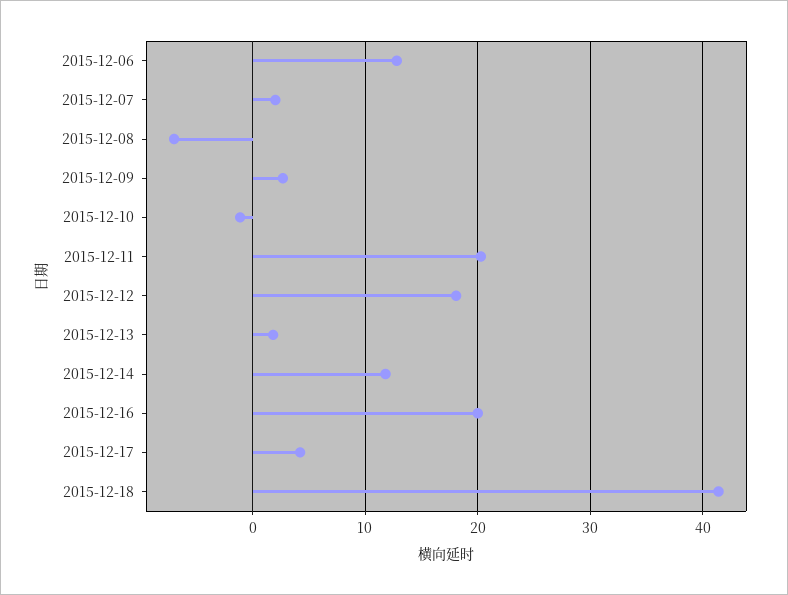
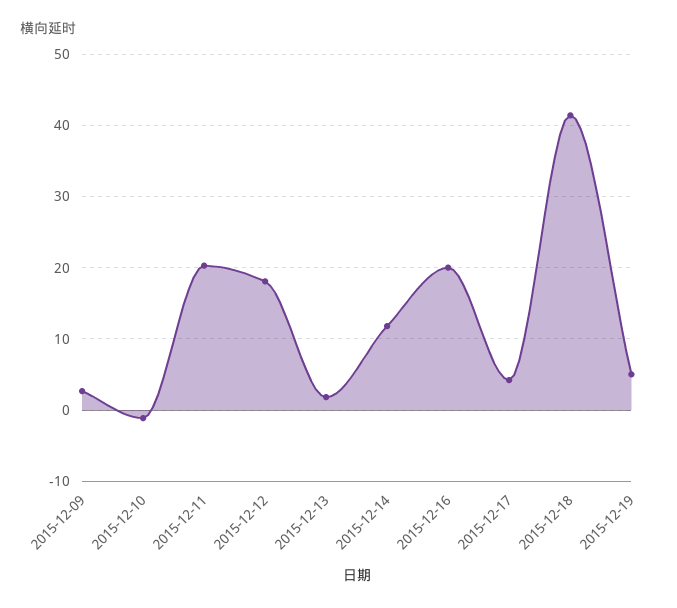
2015-12-06: 13 -> none
2015-12-07: 2 -> none
2015-12-08: -7 -> none
2015-12-19: none -> 5

